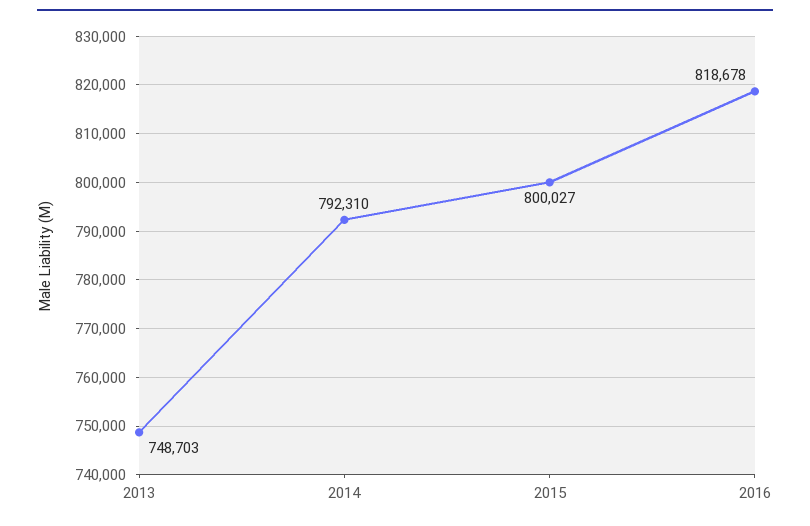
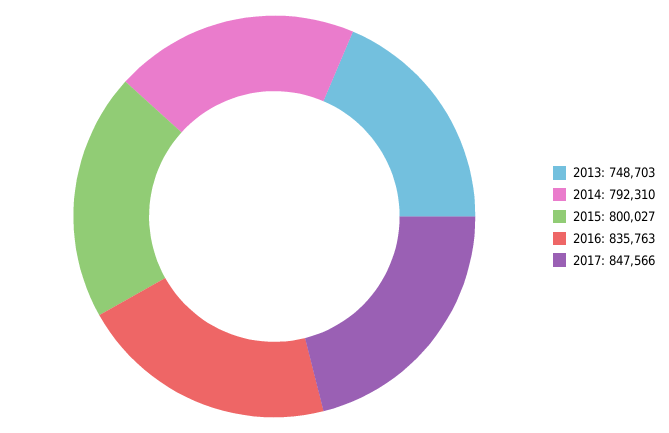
2016: 818678 -> 835763
2017: none -> 847566

